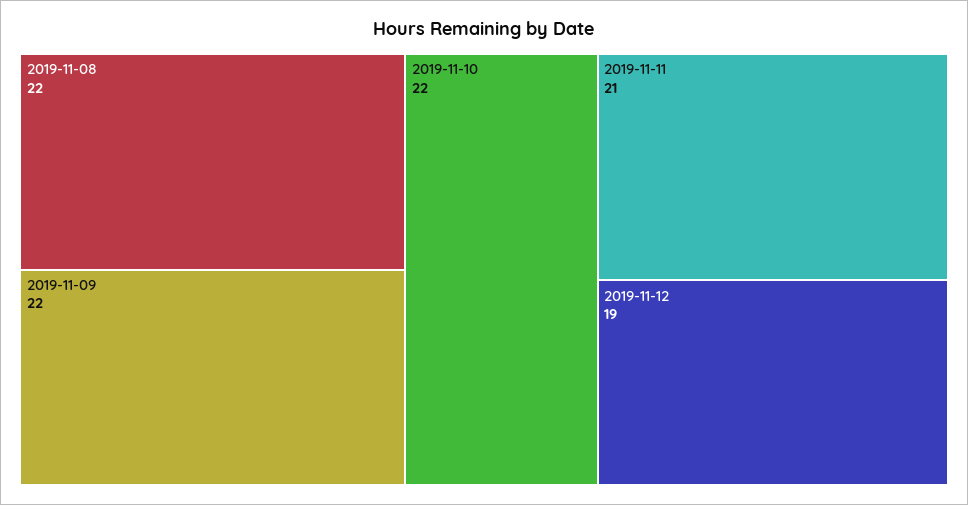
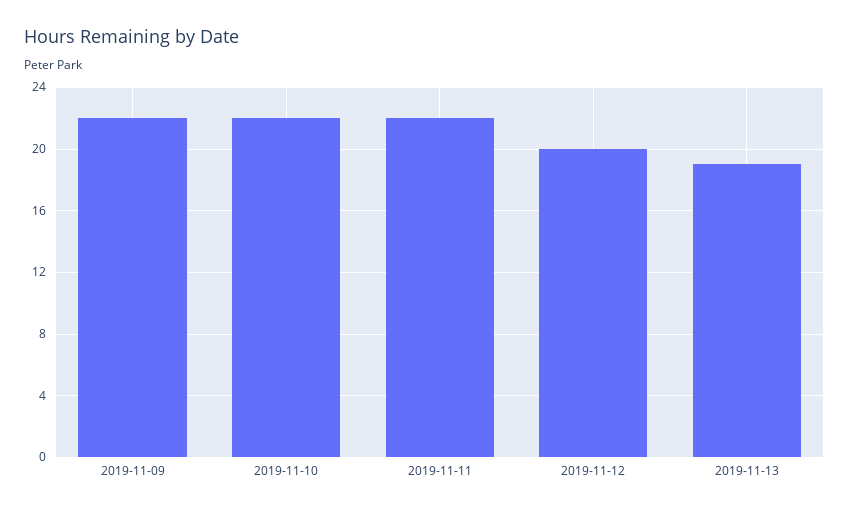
2019-11-08: 22 -> none
2019-11-11: 21 -> 22
2019-11-12: 19 -> 20
2019-11-13: none -> 19

